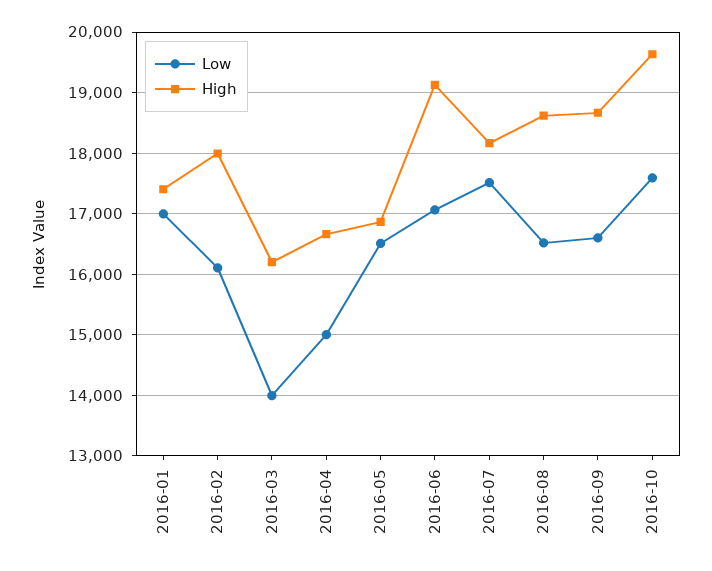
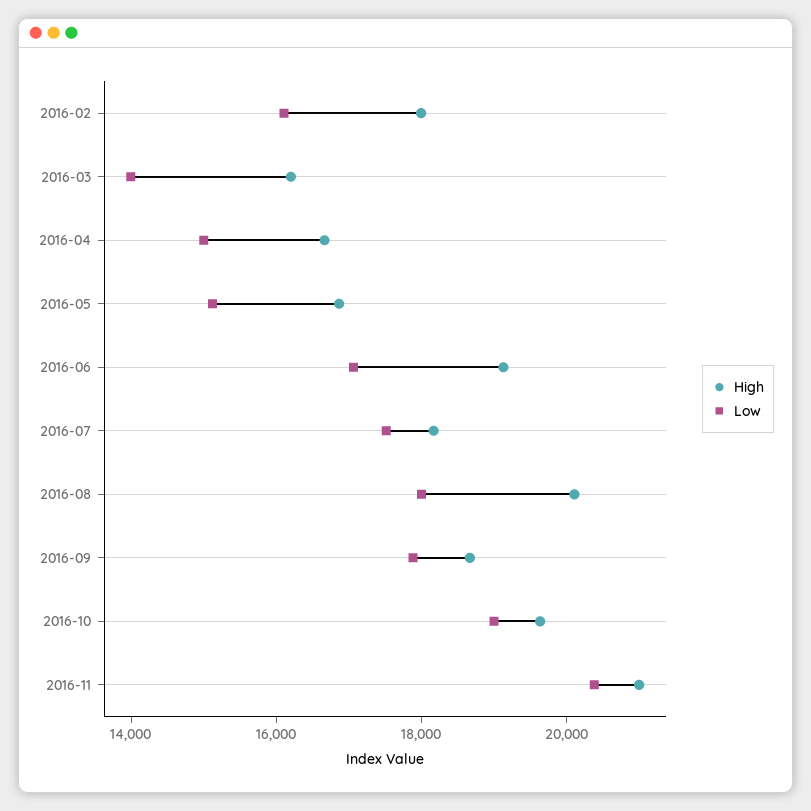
Low, 2016-01: 17000 -> none
High, 2016-01: 17400 -> none
Low, 2016-05: 16500 -> 15000
Low, 2016-08: 16500 -> 18000
High, 2016-08: 18600 -> 20000
Low, 2016-09: 16600 -> 18000
Low, 2016-10: 17600 -> 19000
High, 2016-11: none -> 21000
Low, 2016-11: none -> 20500

